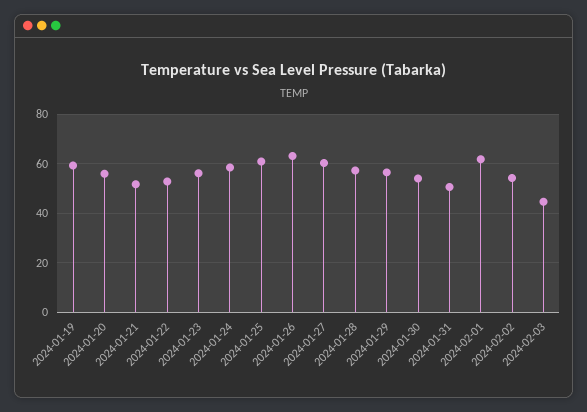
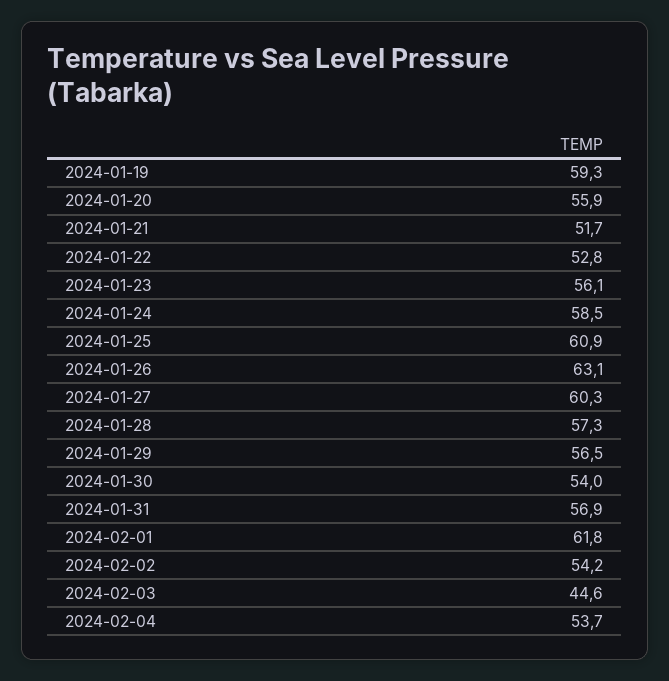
2024-01-31: 50 -> 56.9
2024-02-04: none -> 53.7

